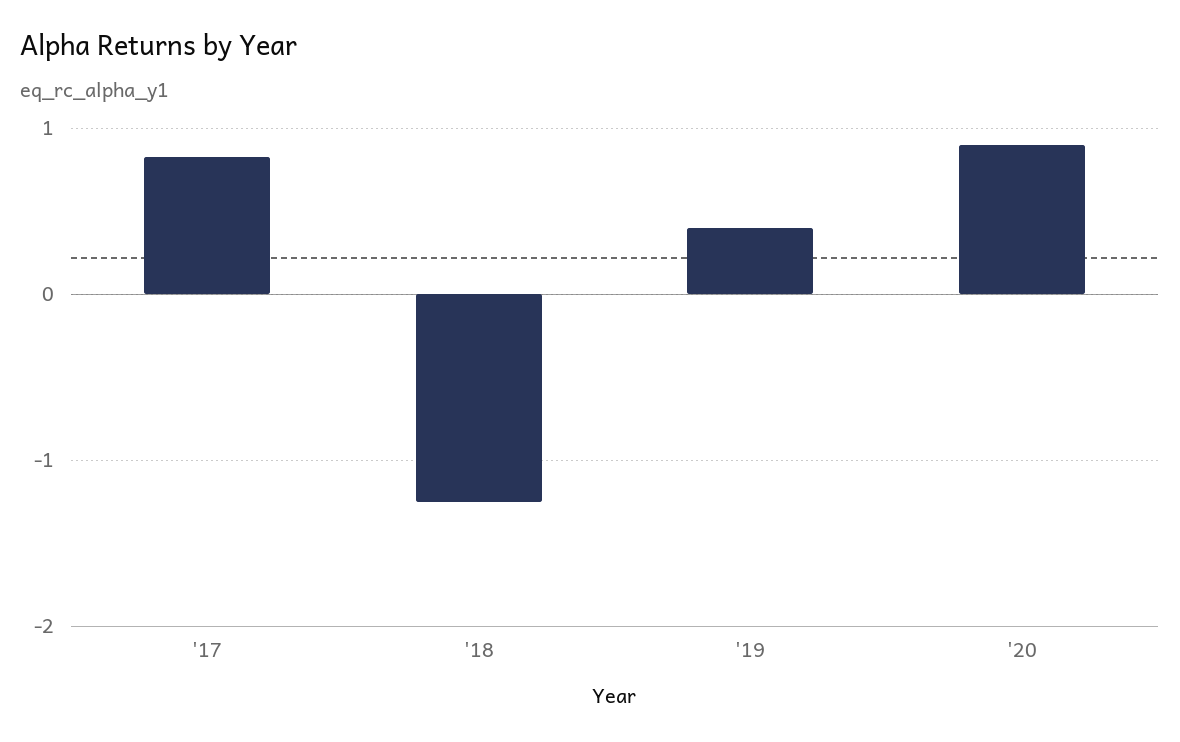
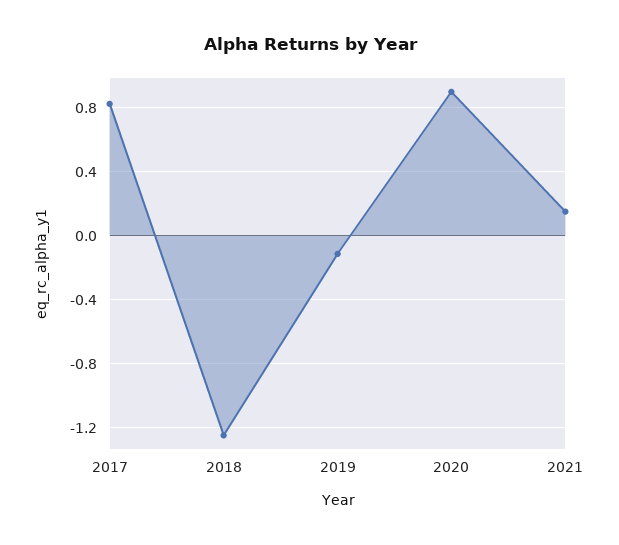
'19: 0.4 -> -0.1
2021: none -> 0.15

